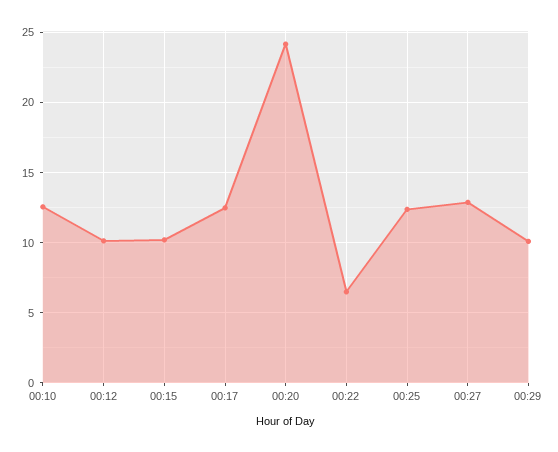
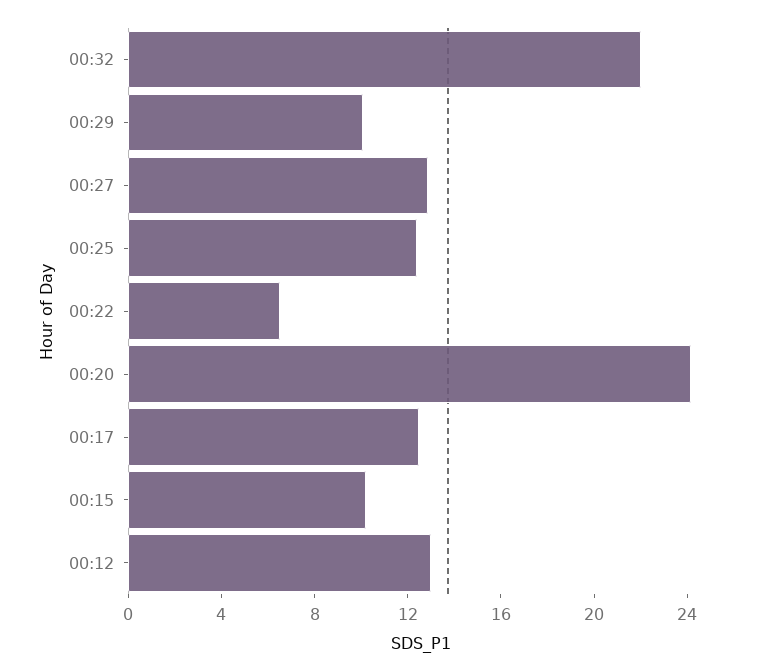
00:10: 12.5 -> none
00:12: 10 -> 13
00:32: none -> 22

